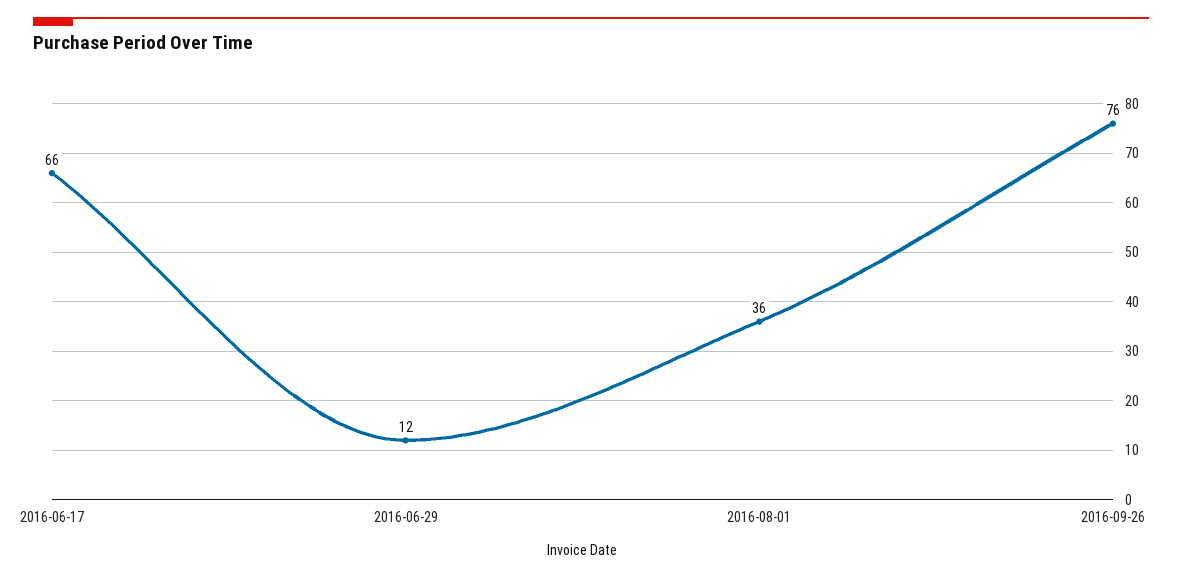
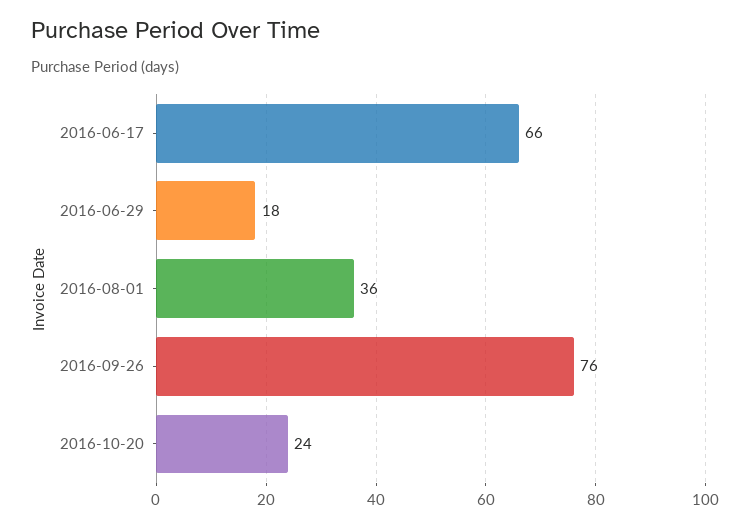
2016-06-29: 12 -> 18
2016-10-20: none -> 24

